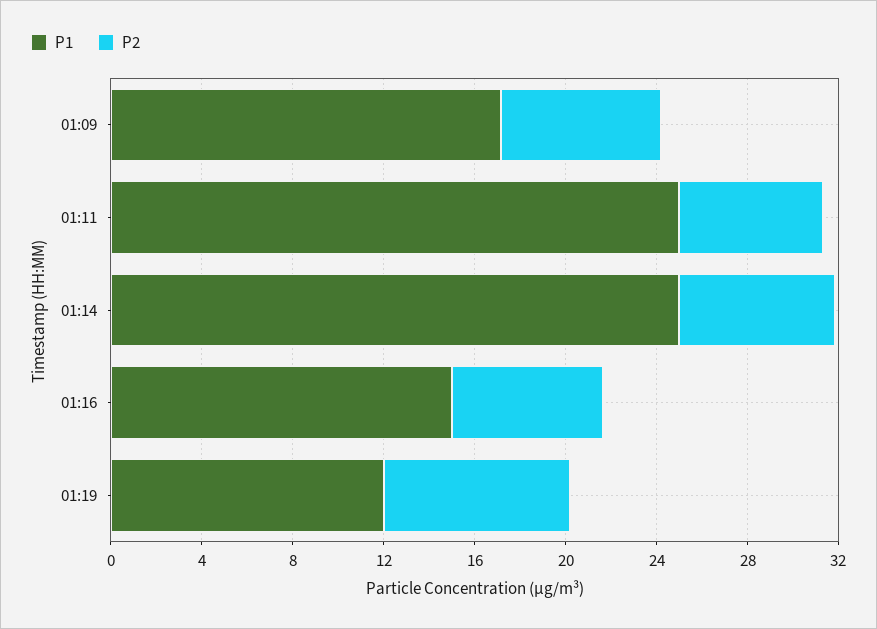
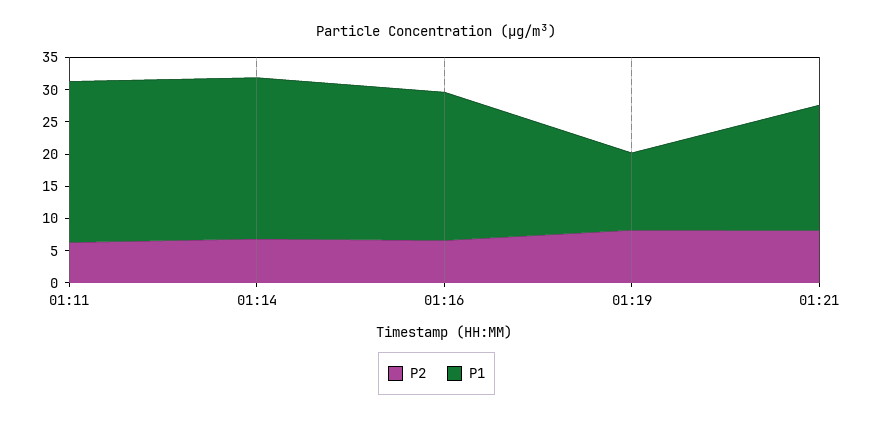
P1, 01:09: 17 -> none
P2, 01:09: 7 -> none
P1, 01:16: 15 -> 22.5
P2, 01:21: none -> 7.5
P1, 01:21: none -> 20

